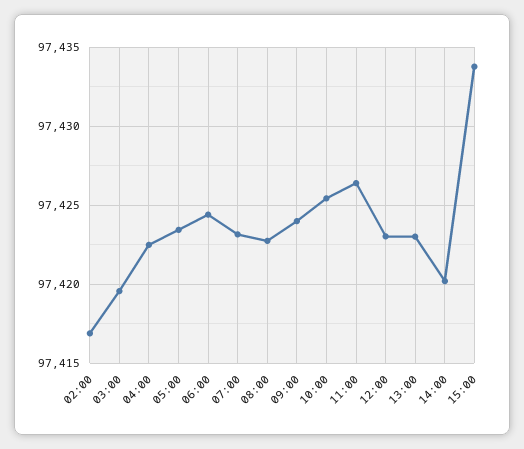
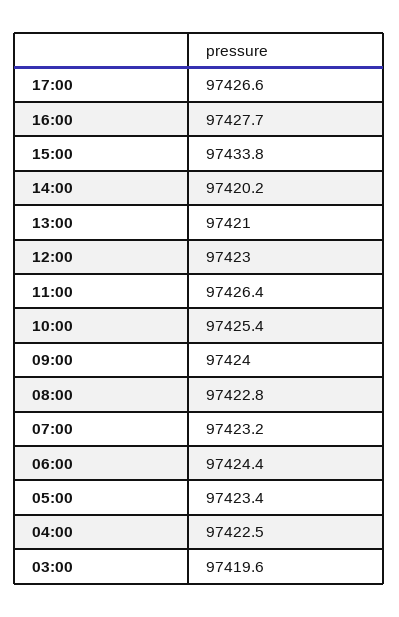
02:00: 97417 -> none
13:00: 97423 -> 97421
17:00: none -> 97426.6
16:00: none -> 97427.7

